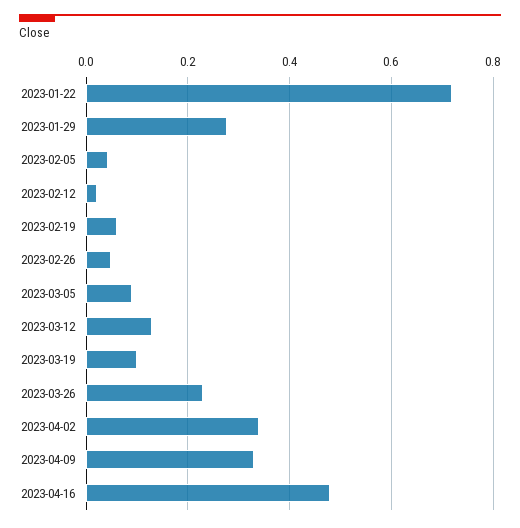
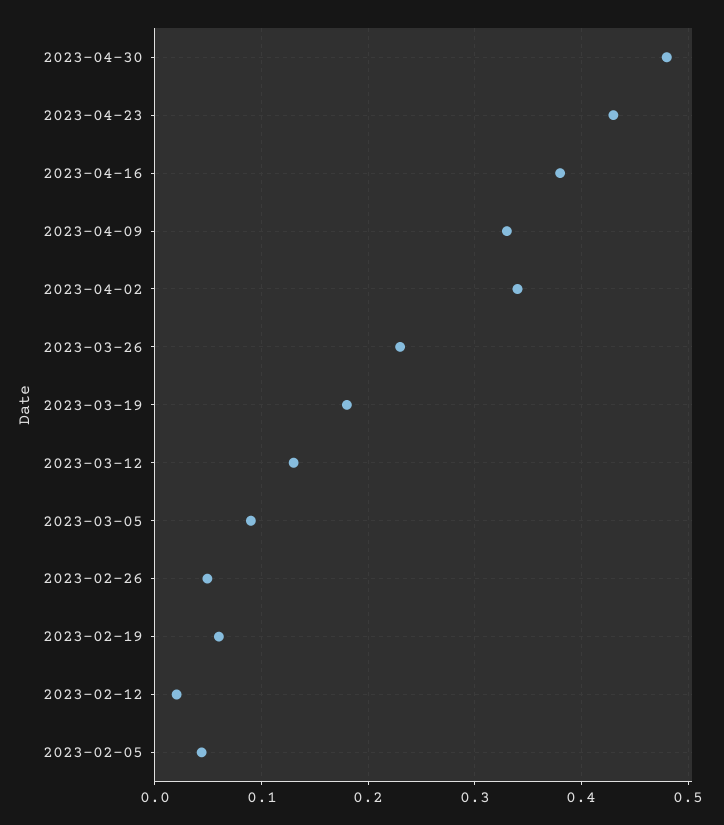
2023-01-22: 0.72 -> none
2023-01-29: 0.28 -> none
2023-03-19: 0.1 -> 0.18
2023-04-16: 0.48 -> 0.38
2023-04-30: none -> 0.48
2023-04-23: none -> 0.43

